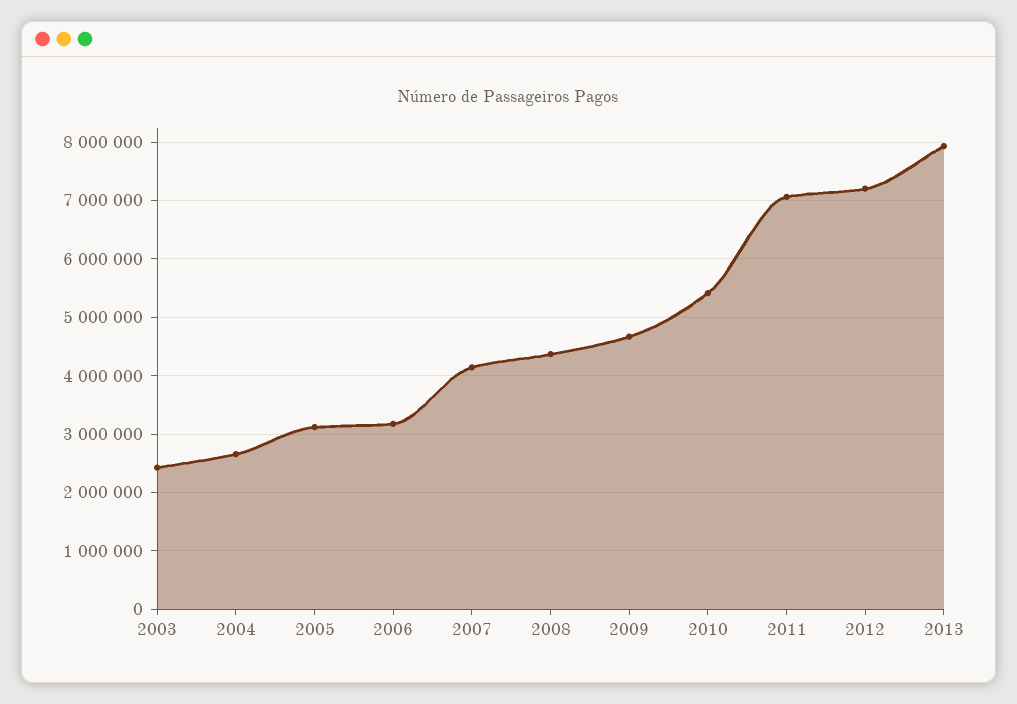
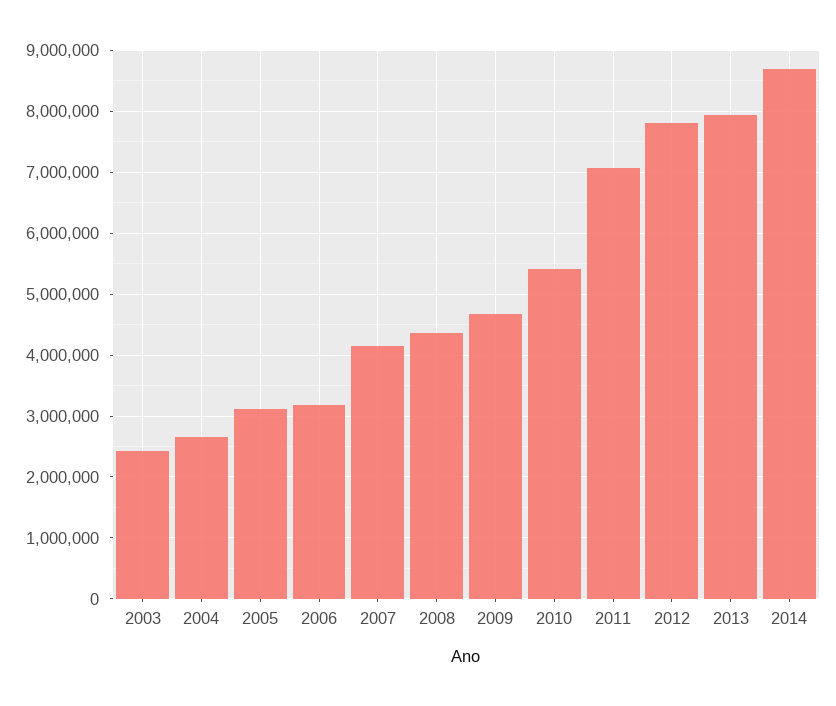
2012: 7200000 -> 7800000
2014: none -> 8700000

